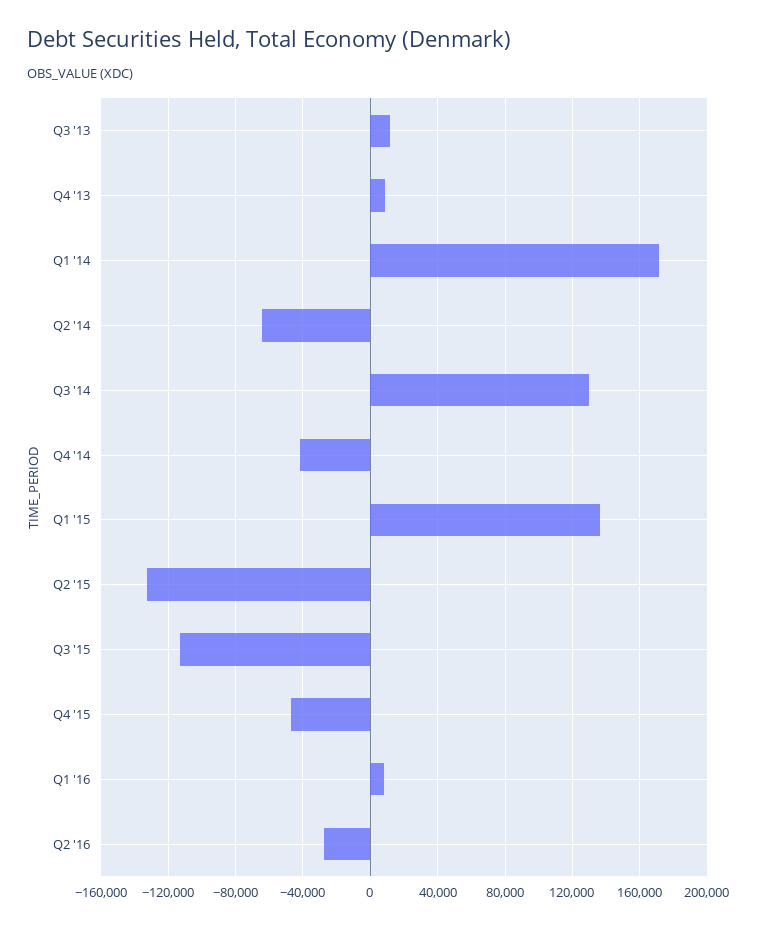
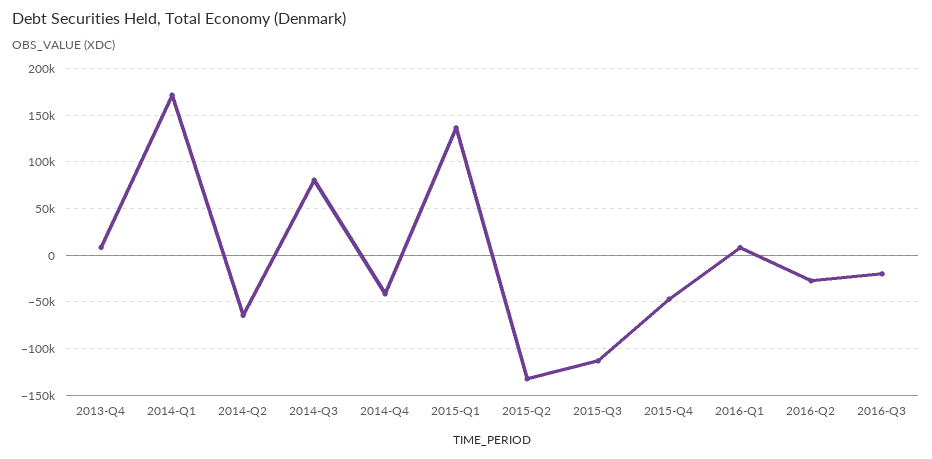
Q3 '13: 10000 -> none
Q3 '14: 130000 -> 80000
2016-Q3: none -> -20000

